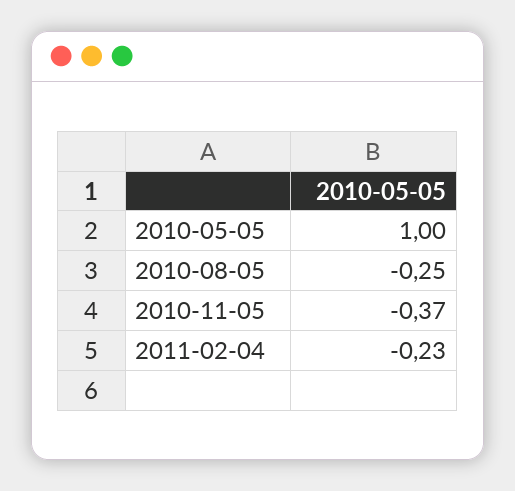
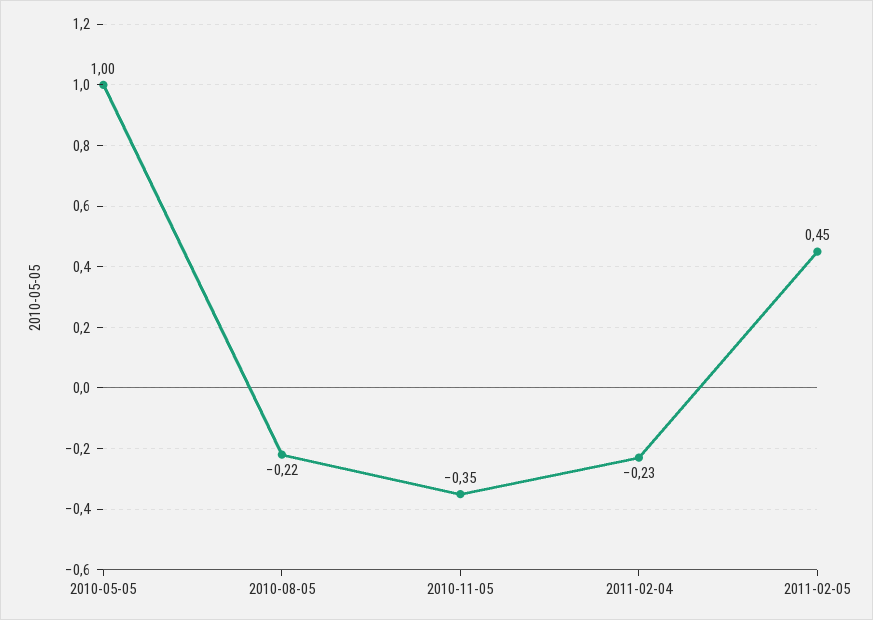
2010-08-05: -0.25 -> -0.22
2010-11-05: -0.37 -> -0.35
2011-02-05: none -> 0.45

